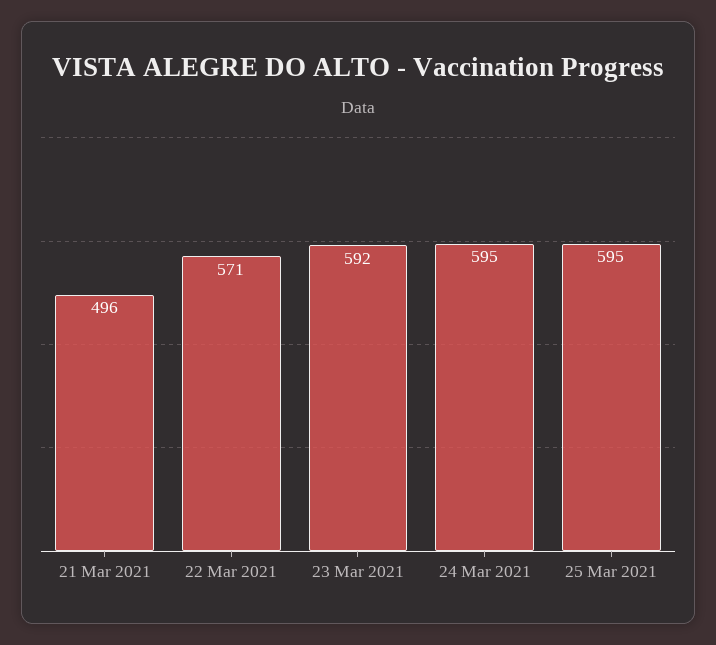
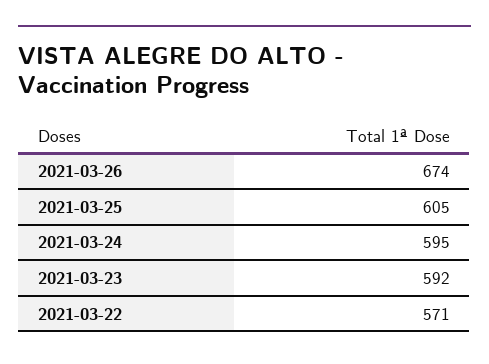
21 Mar 2021: 496 -> none
25 Mar 2021: 595 -> 605
2021-03-26: none -> 674

